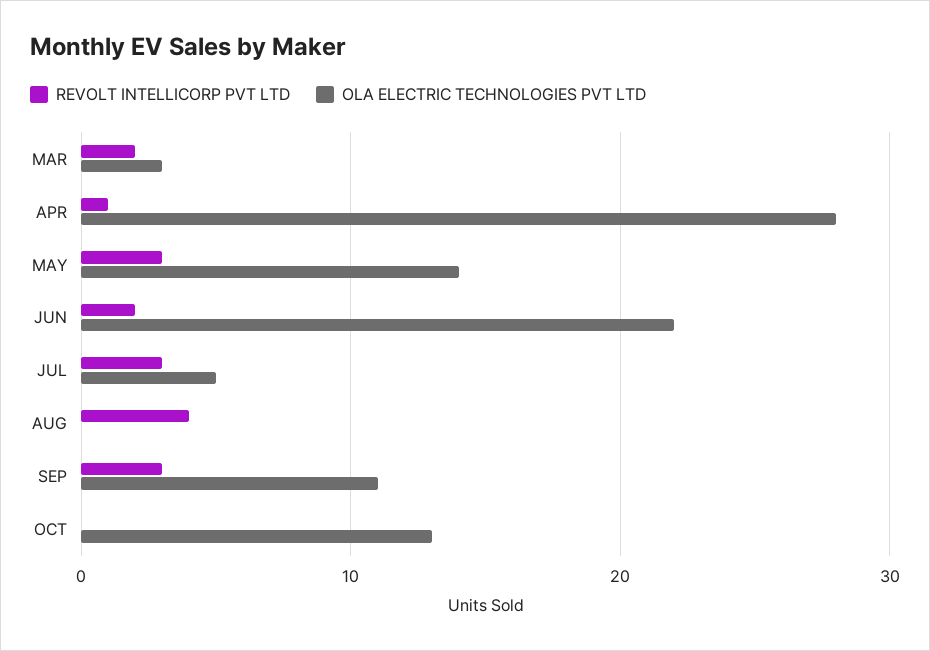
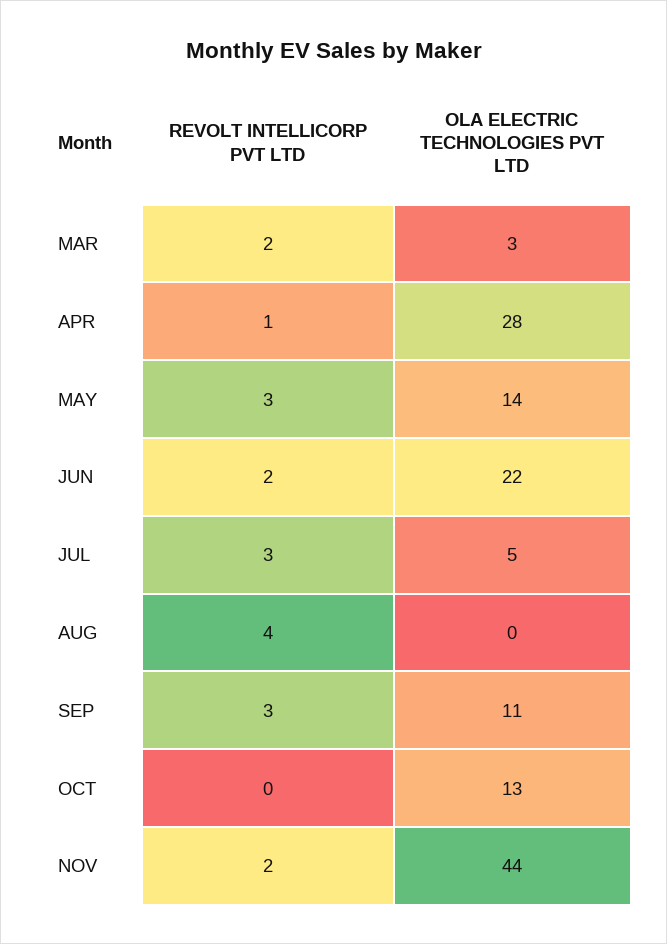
REVOLT INTELLICORP PVT LTD, NOV: none -> 2
OLA ELECTRIC TECHNOLOGIES PVT LTD, NOV: none -> 44

